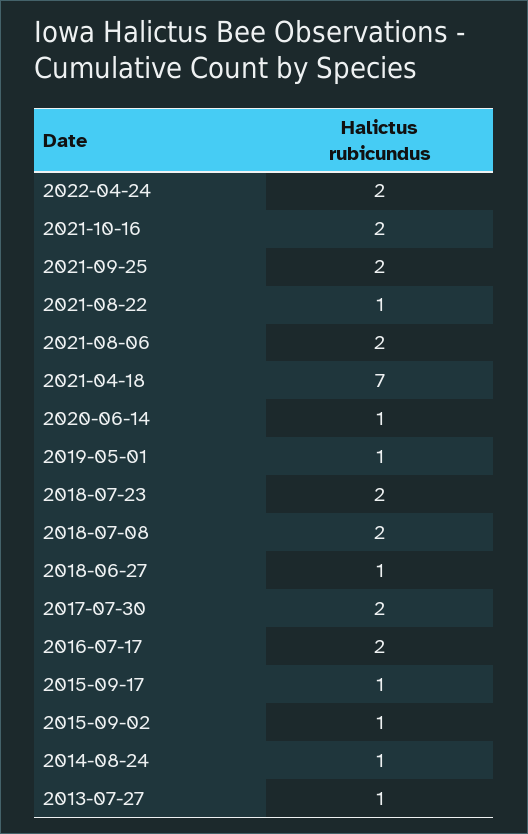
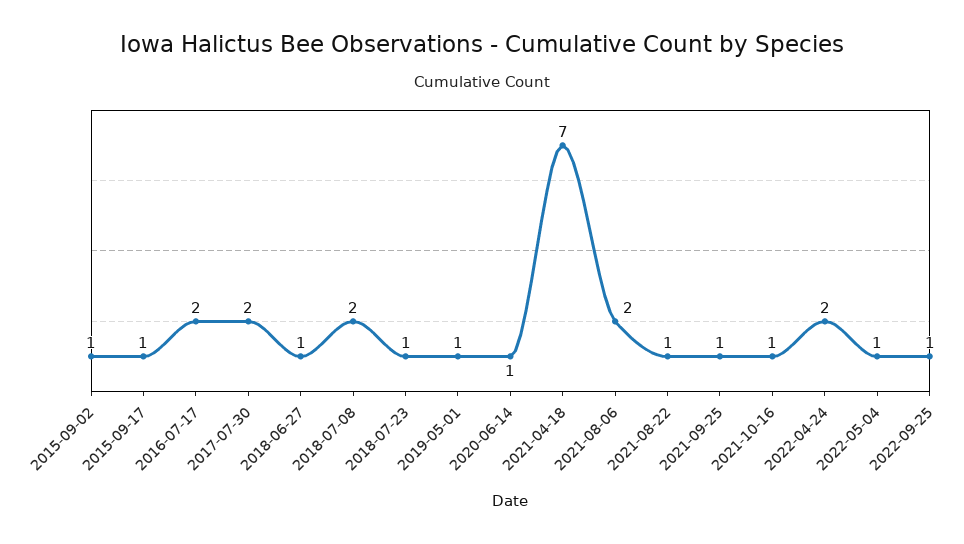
2021-10-16: 2 -> 1
2021-09-25: 2 -> 1
2018-07-23: 2 -> 1
2014-08-24: 1 -> none
2013-07-27: 1 -> none
2022-05-04: none -> 1
2022-09-25: none -> 1

